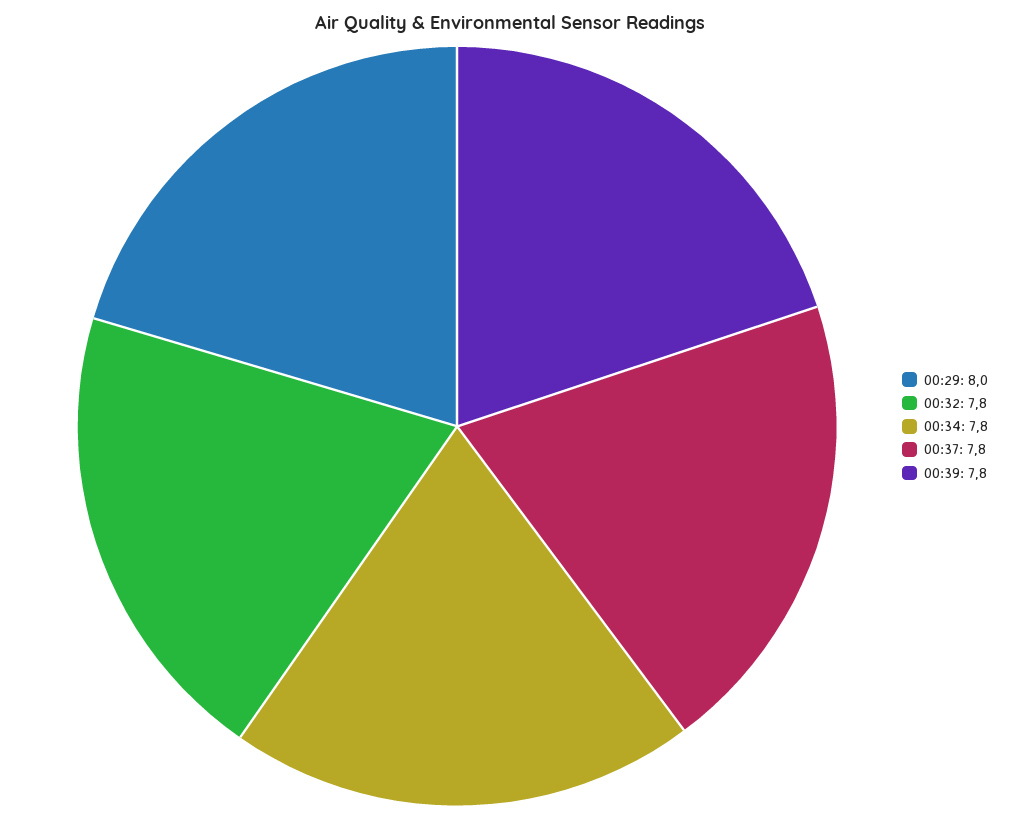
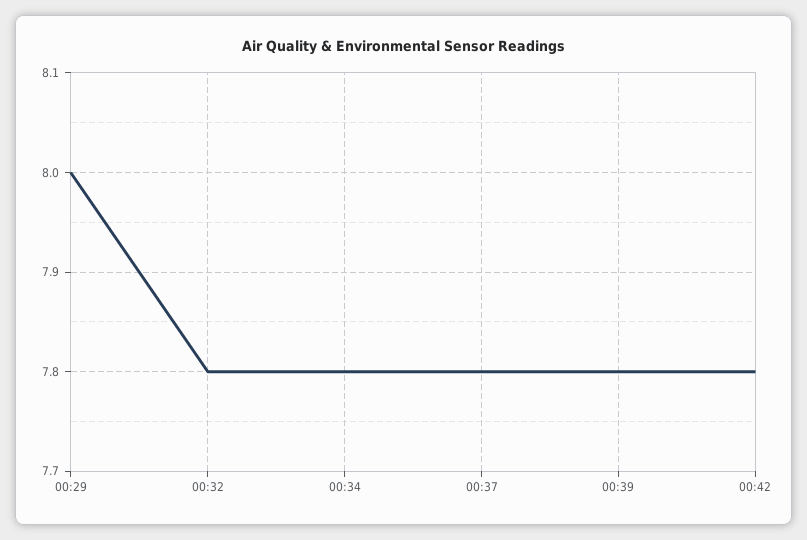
00:42: none -> 7.8

